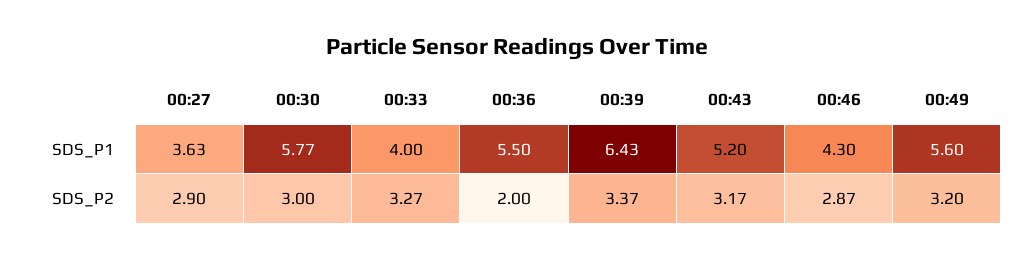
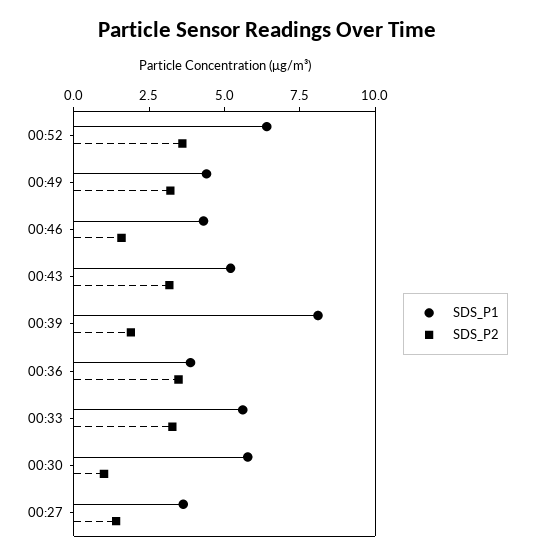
SDS_P1, 00:33: 4 -> 5.5
SDS_P1, 00:36: 5.5 -> 4
SDS_P1, 00:39: 6.43 -> 8
SDS_P1, 00:49: 5.6 -> 4.5
SDS_P2, 00:27: 2.9 -> 1.5
SDS_P2, 00:30: 3 -> 1
SDS_P2, 00:36: 2 -> 3.5
SDS_P2, 00:39: 3.37 -> 2
SDS_P2, 00:46: 2.87 -> 1.5
SDS_P1, 00:52: none -> 6.5
SDS_P2, 00:52: none -> 3.5

